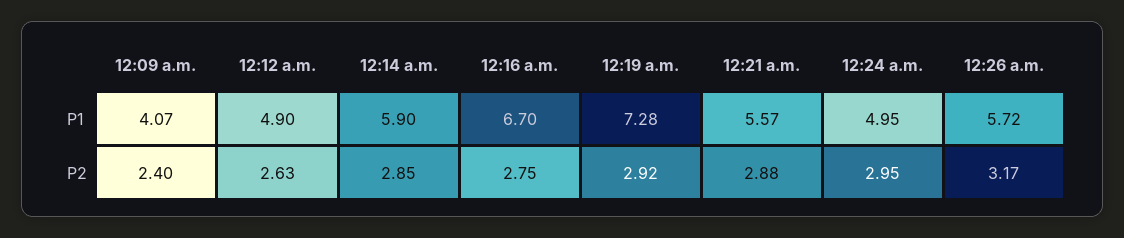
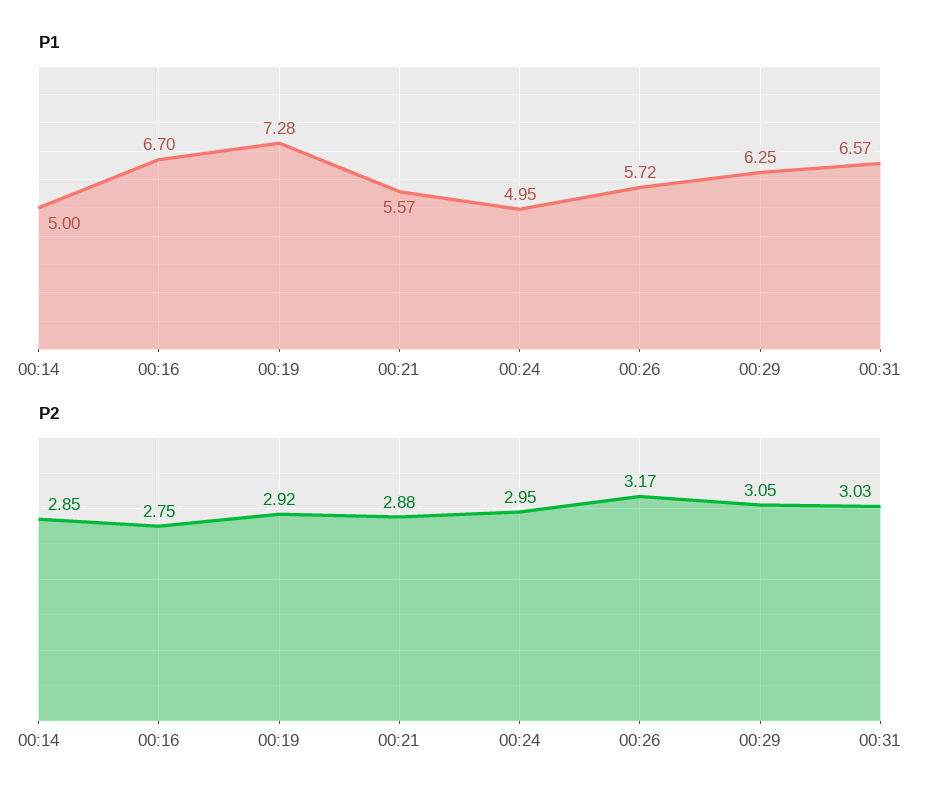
P1, 12:09 a.m.: 4.07 -> none
P1, 12:12 a.m.: 4.9 -> none
P1, 12:14 a.m.: 5.9 -> 5
P2, 12:09 a.m.: 2.4 -> none
P2, 12:12 a.m.: 2.63 -> none
P1, 00:29: none -> 6.25
P1, 00:31: none -> 6.57
P2, 00:29: none -> 3.05
P2, 00:31: none -> 3.03

